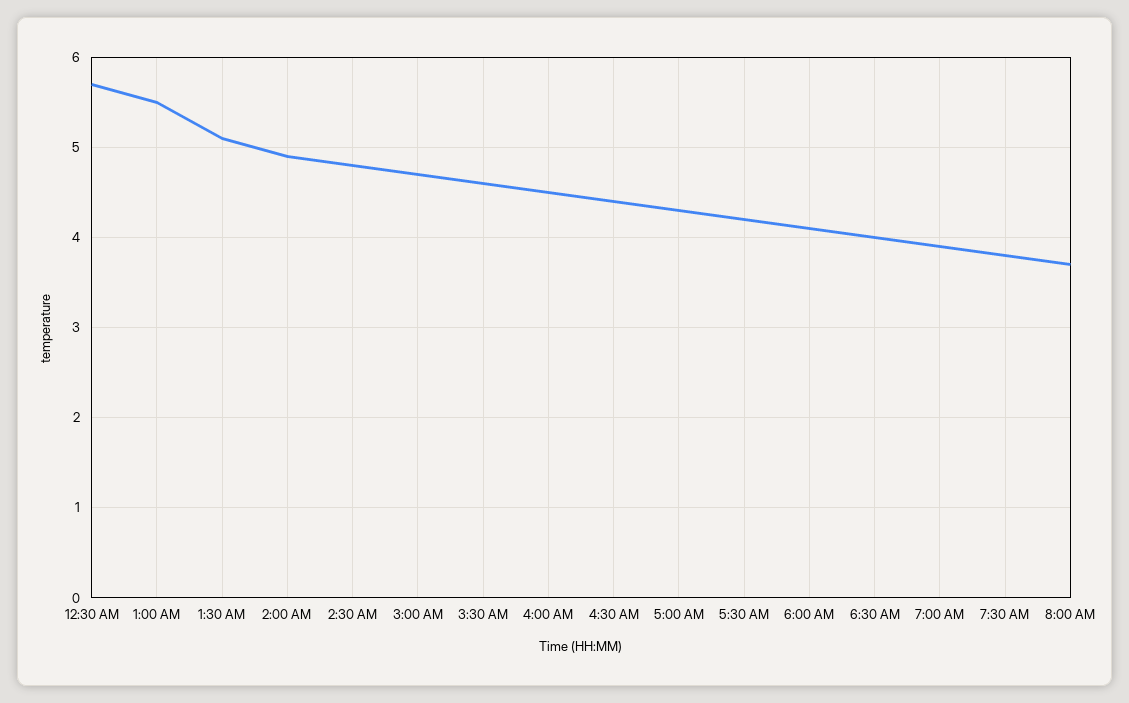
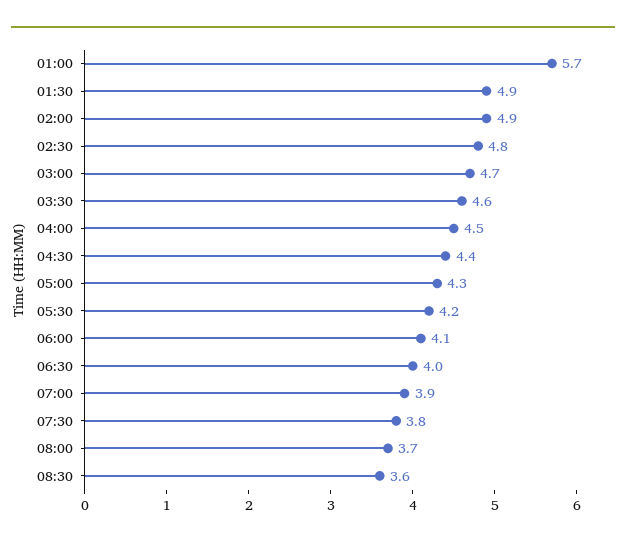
12:30 AM: 5.7 -> none
1:00 AM: 5.5 -> 5.7
1:30 AM: 5.1 -> 4.9
08:30: none -> 3.6

